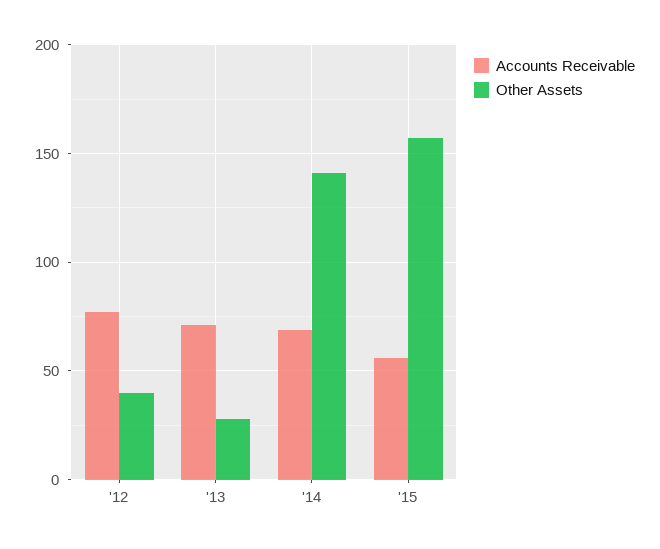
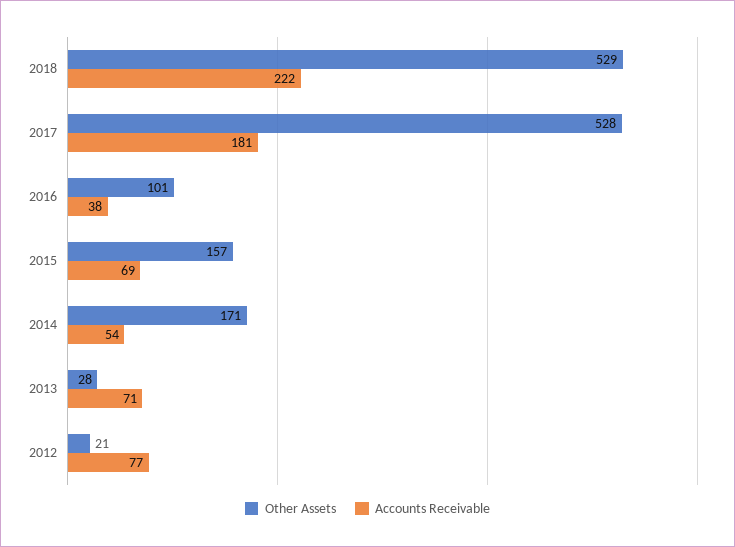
Other Assets, '12: 40 -> 21
Accounts Receivable, '14: 70 -> 54
Other Assets, '14: 140 -> 171
Accounts Receivable, '15: 55 -> 69
Other Assets, 2018: none -> 529
Accounts Receivable, 2018: none -> 222
Other Assets, 2017: none -> 528
Accounts Receivable, 2017: none -> 181
Other Assets, 2016: none -> 101
Accounts Receivable, 2016: none -> 38

